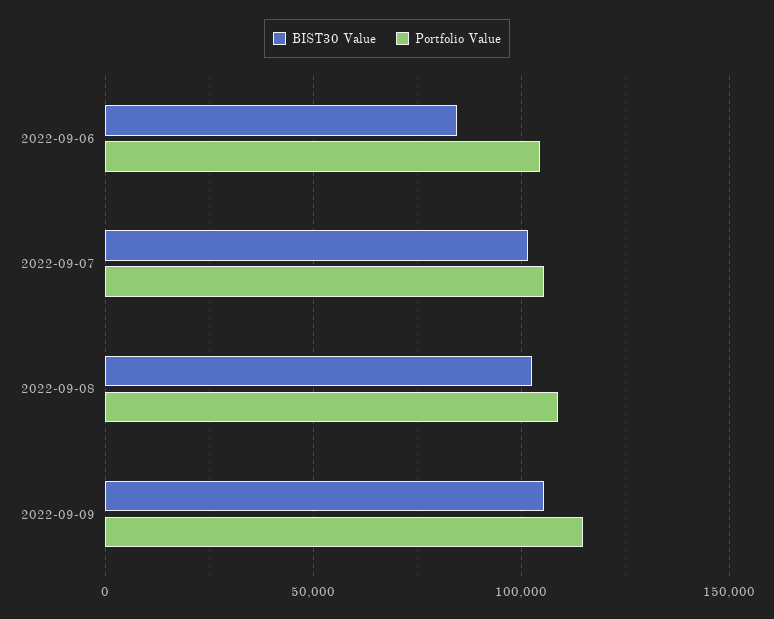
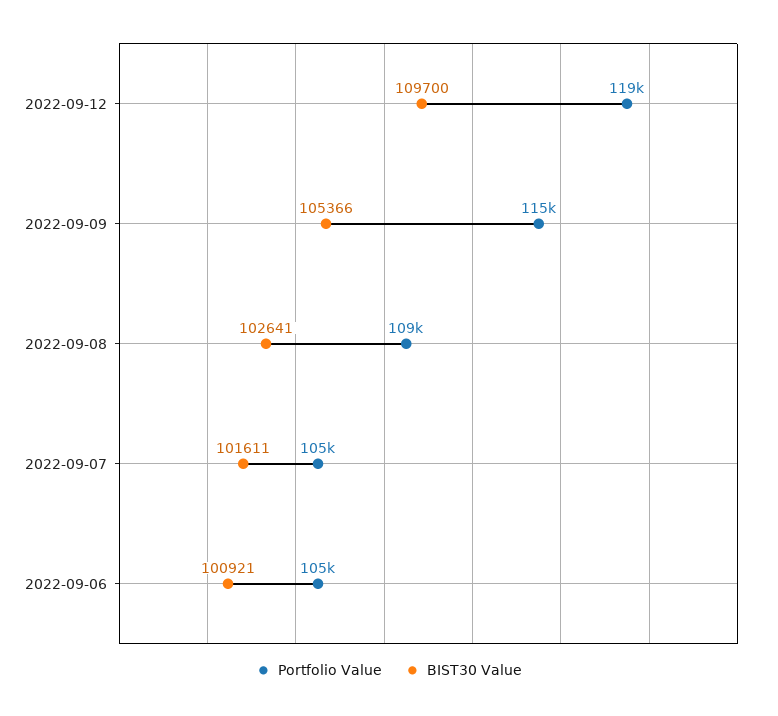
BIST30 Value, 2022-09-06: 85000 -> 100921
Portfolio Value, 2022-09-12: none -> 119000
BIST30 Value, 2022-09-12: none -> 109700

